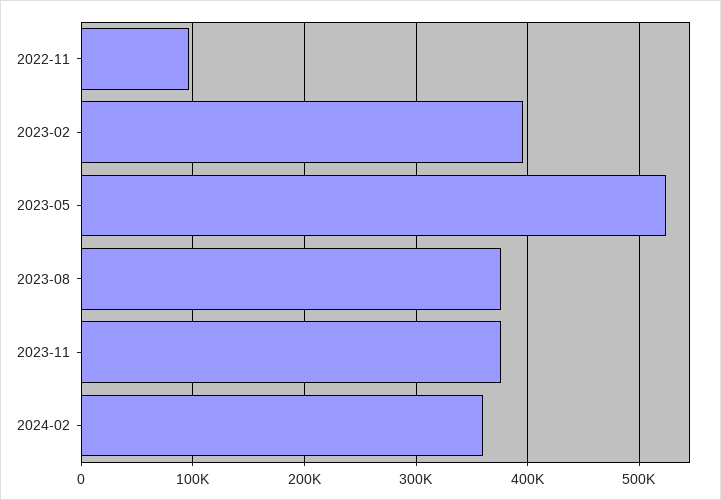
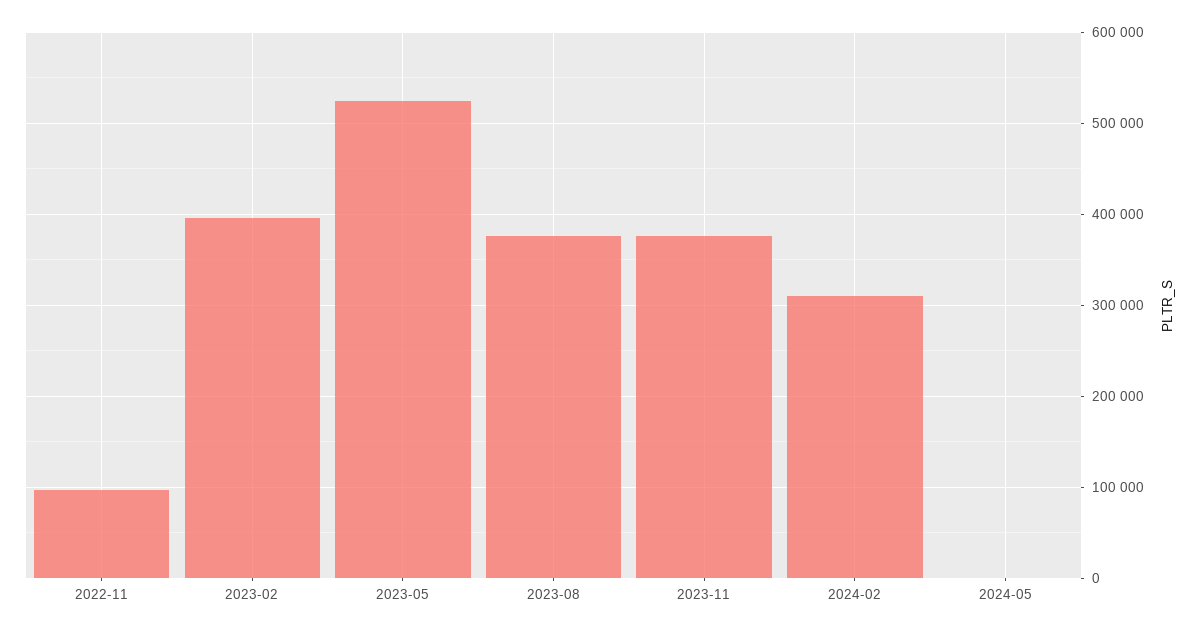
2024-02: 360000 -> 310000
2024-05: none -> 0

